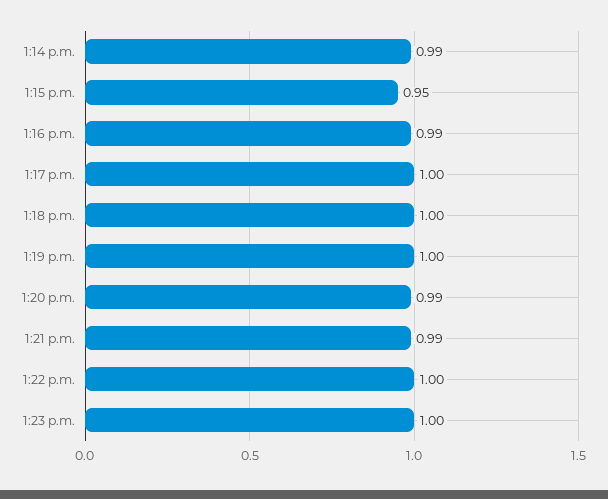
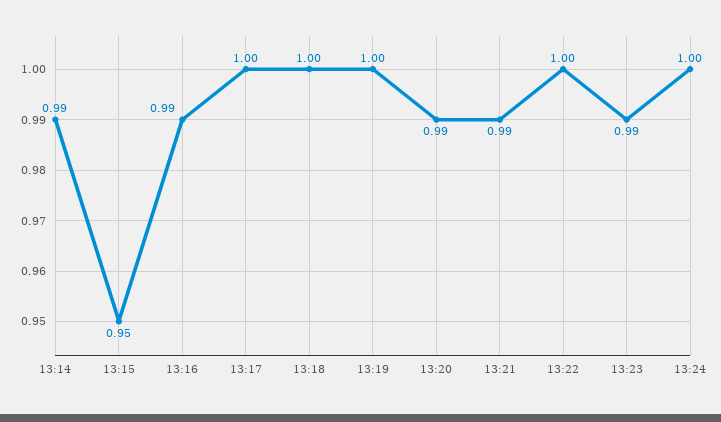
1:23 p.m.: 1 -> 0.99
13:24: none -> 1

